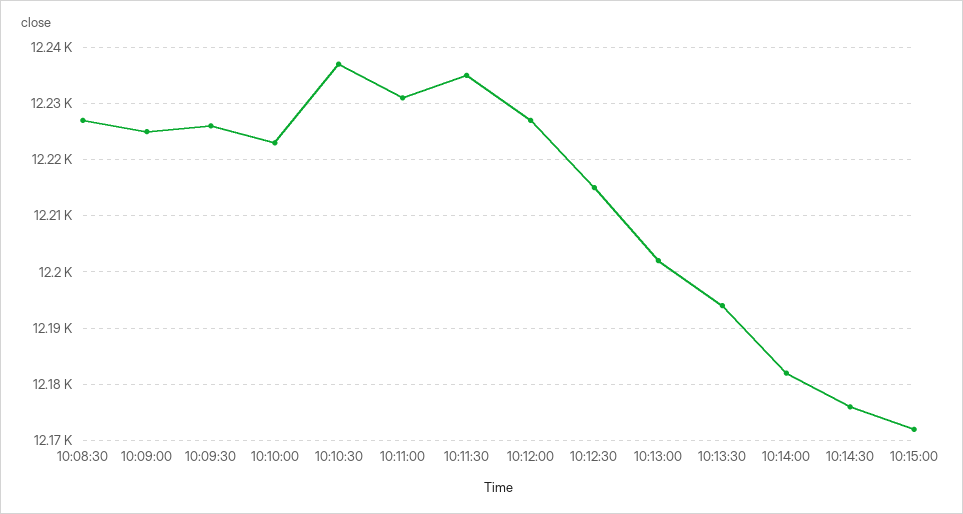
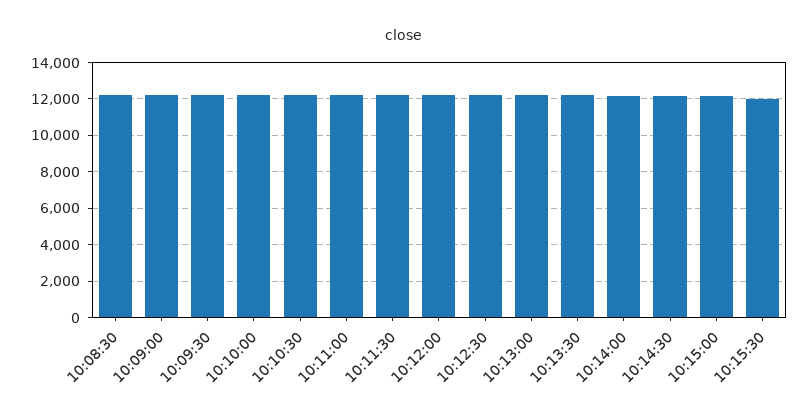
10:15:30: none -> 12000

